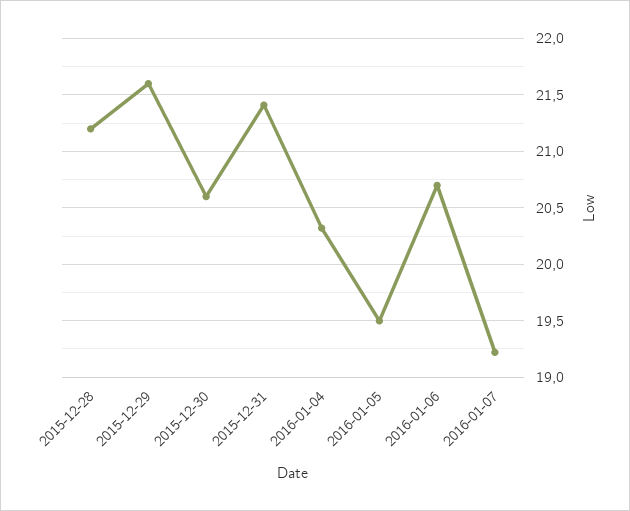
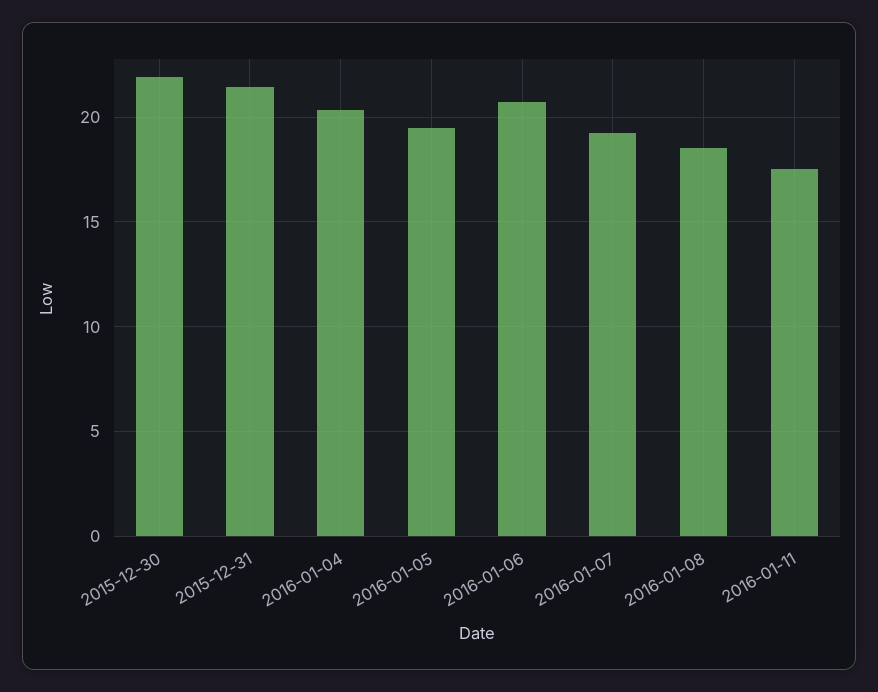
2015-12-28: 21.2 -> none
2015-12-29: 21.6 -> none
2015-12-30: 20.6 -> 22
2016-01-08: none -> 18.5
2016-01-11: none -> 17.5

